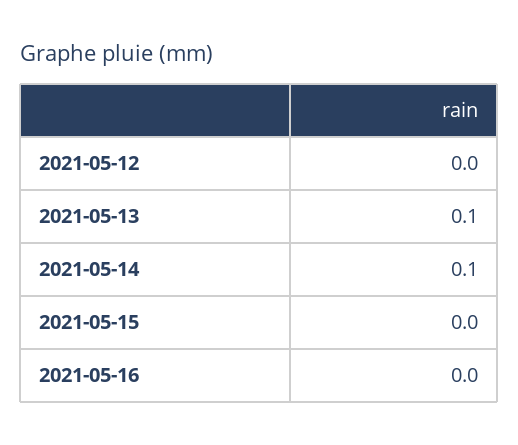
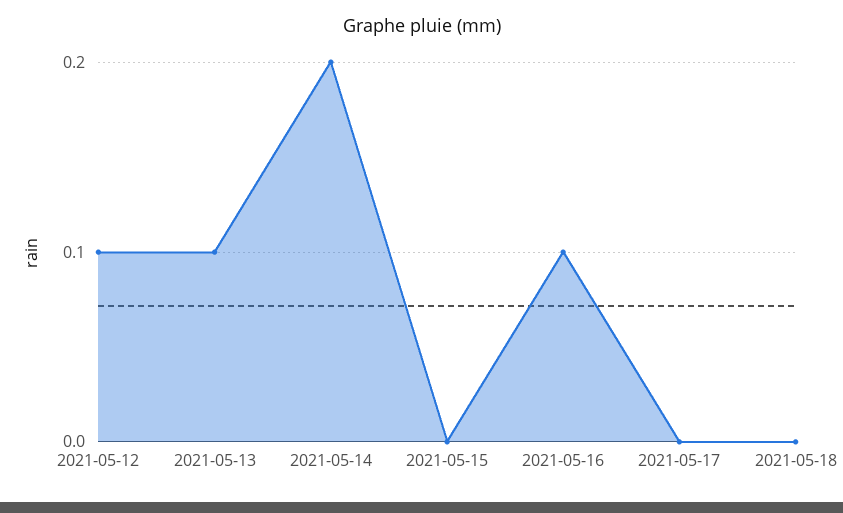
2021-05-12: 0 -> 0.1
2021-05-14: 0.1 -> 0.2
2021-05-16: 0 -> 0.1
2021-05-17: none -> 0
2021-05-18: none -> 0

